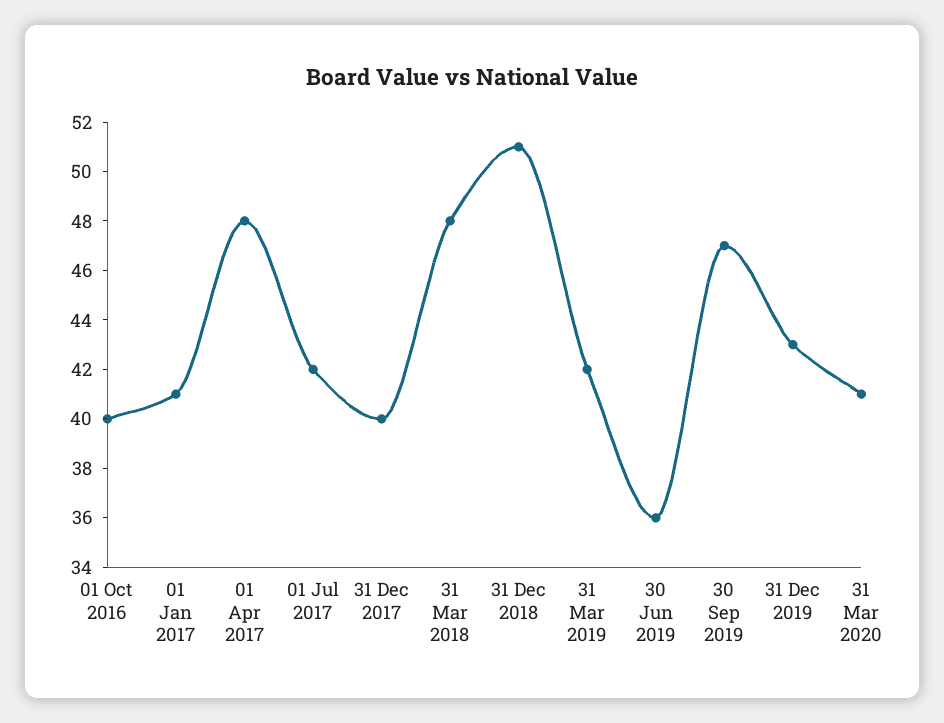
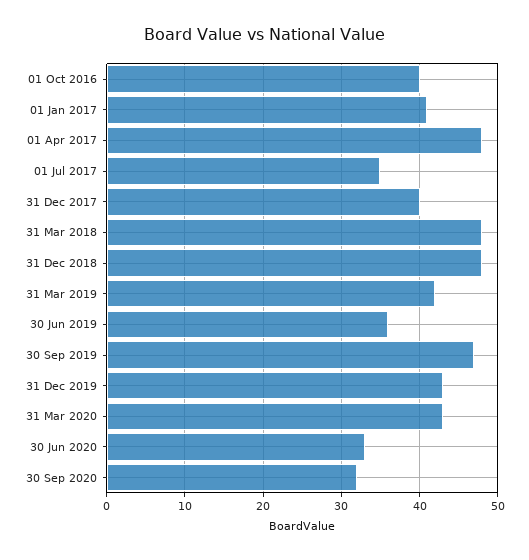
01 Jul 2017: 42 -> 35
31 Dec 2018: 51 -> 48
31 Mar 2020: 41 -> 43
30 Jun 2020: none -> 33
30 Sep 2020: none -> 32

